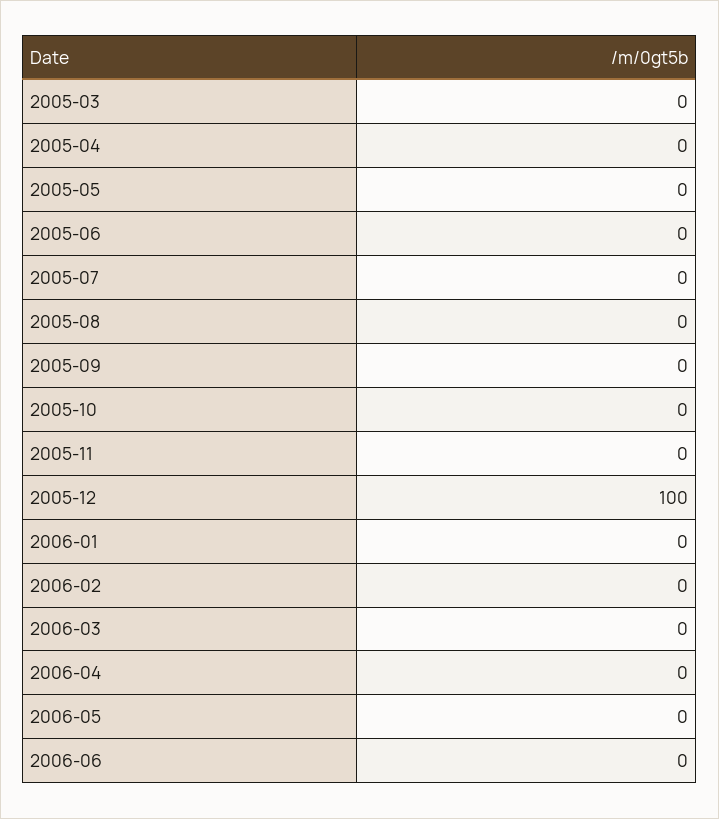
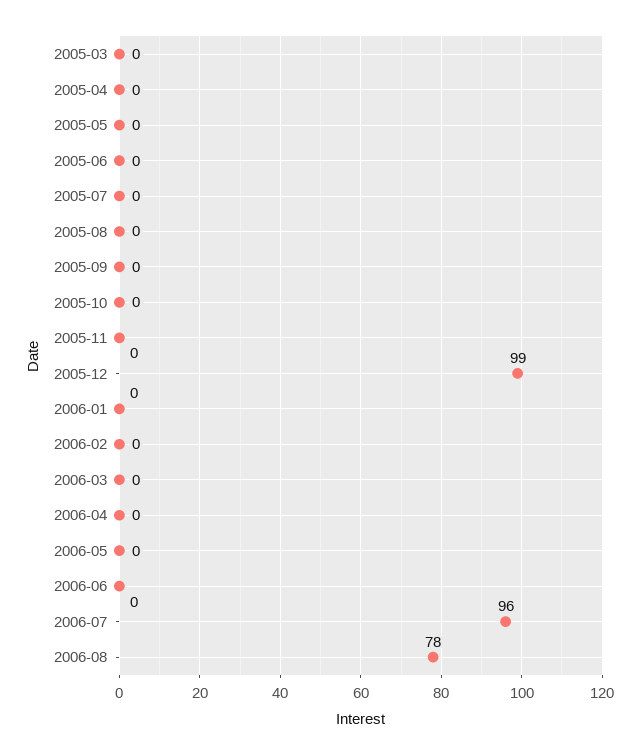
2005-12: 100 -> 99
2006-07: none -> 96
2006-08: none -> 78

